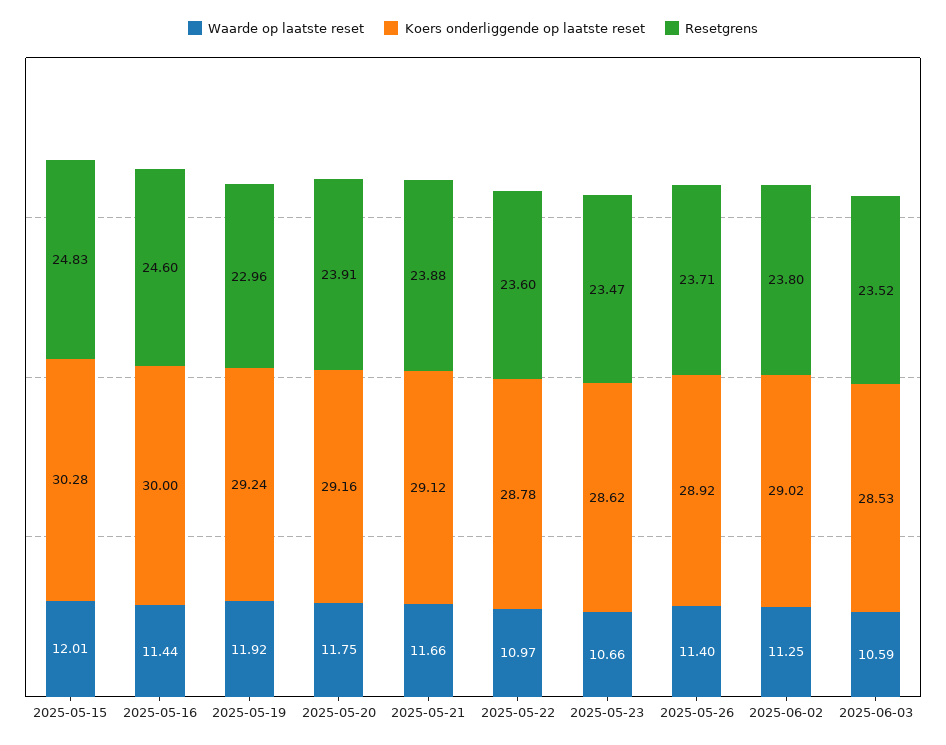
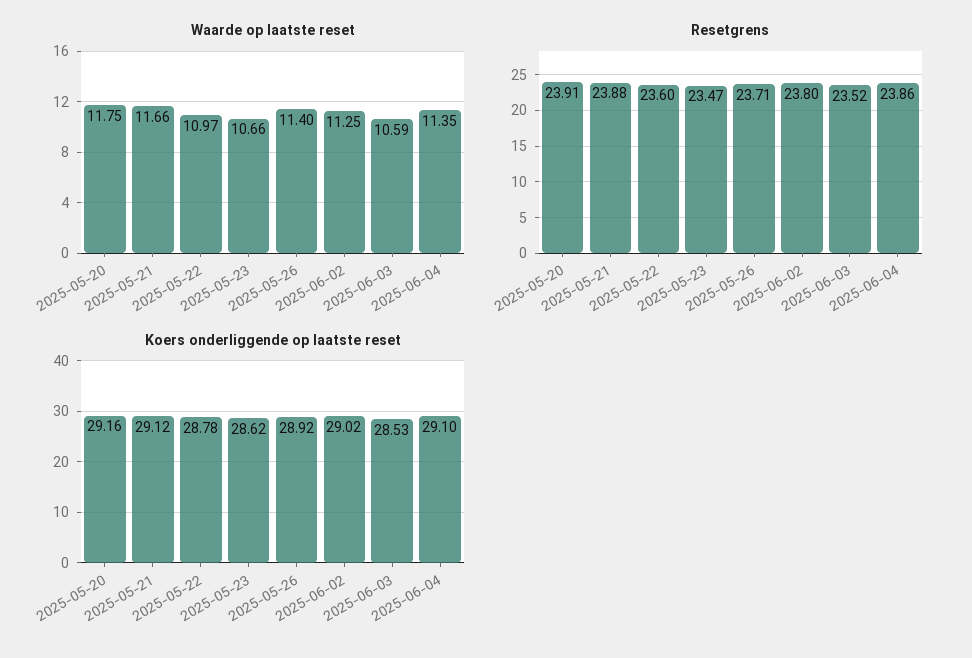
Waarde op laatste reset, 2025-05-15: 12.01 -> none
Koers onderliggende op laatste reset, 2025-05-15: 30.28 -> none
Resetgrens, 2025-05-15: 24.83 -> none
Waarde op laatste reset, 2025-05-16: 11.44 -> none
Koers onderliggende op laatste reset, 2025-05-16: 30 -> none
Resetgrens, 2025-05-16: 24.6 -> none
Waarde op laatste reset, 2025-05-19: 11.92 -> none
Koers onderliggende op laatste reset, 2025-05-19: 29.24 -> none
Resetgrens, 2025-05-19: 22.96 -> none
Waarde op laatste reset, 2025-06-04: none -> 11.35
Resetgrens, 2025-06-04: none -> 23.86
Koers onderliggende op laatste reset, 2025-06-04: none -> 29.1

